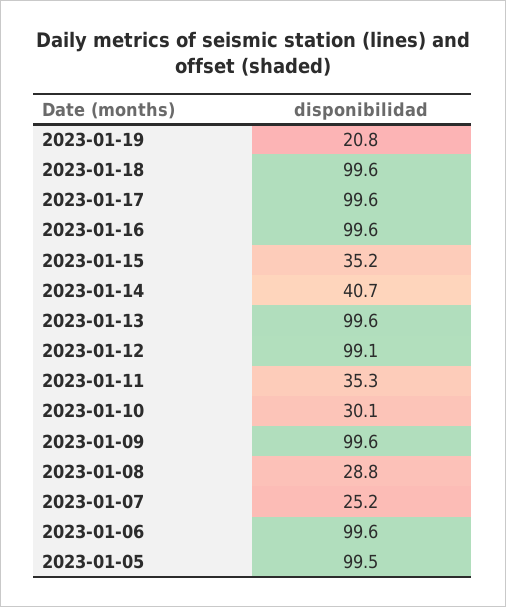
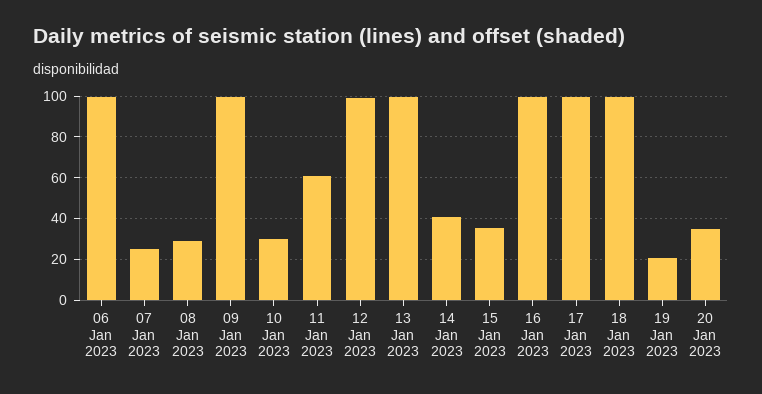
2023-01-11: 35.3 -> 60
2023-01-05: 99.5 -> none
20 Jan 2023: none -> 35

